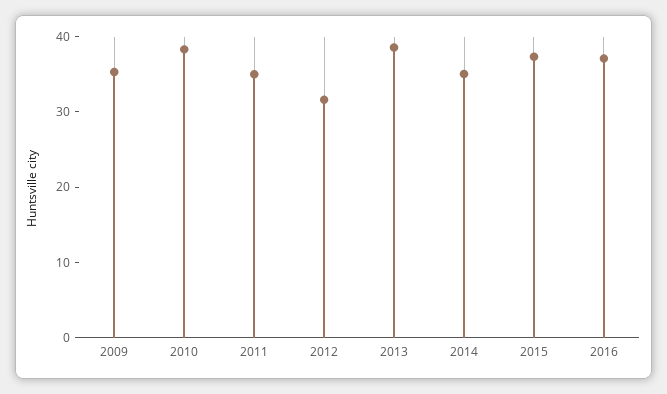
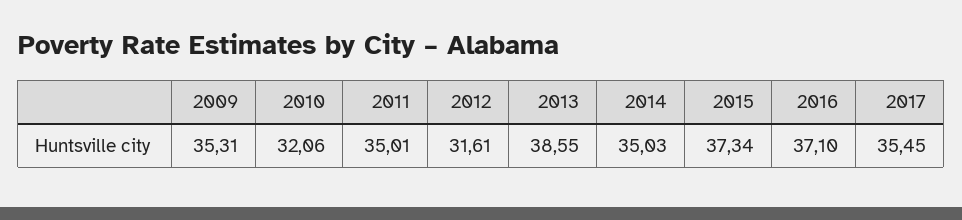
2010: 38 -> 32.06
2017: none -> 35.45

